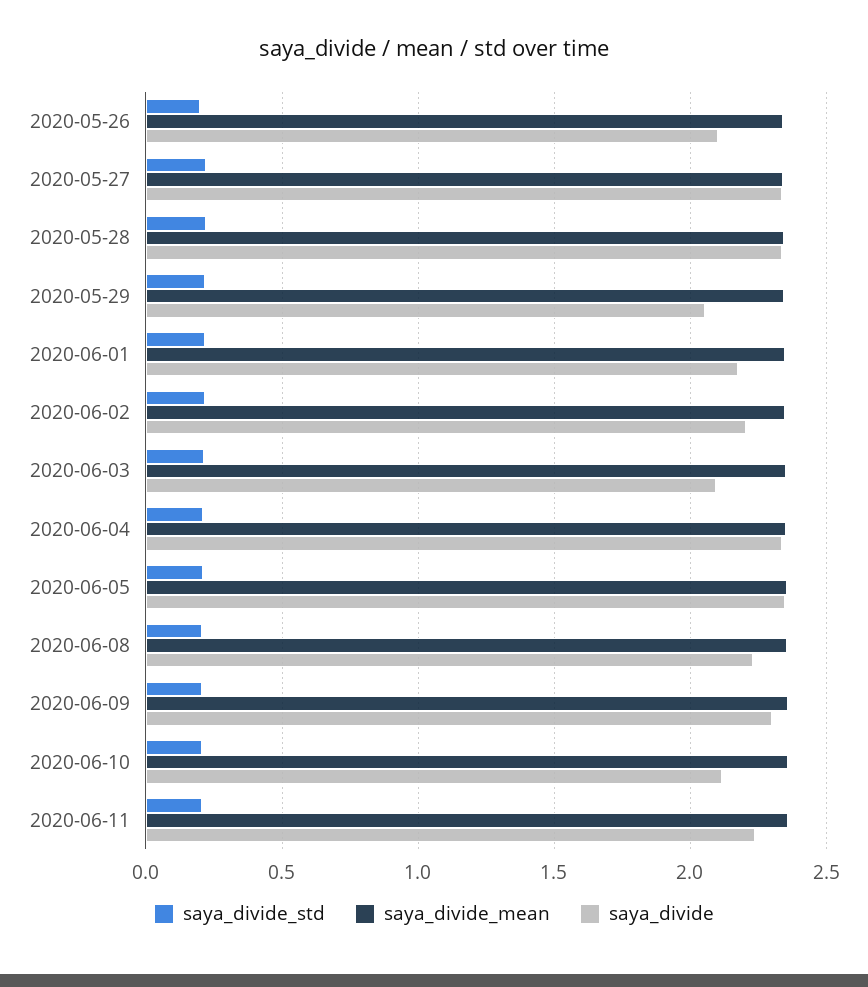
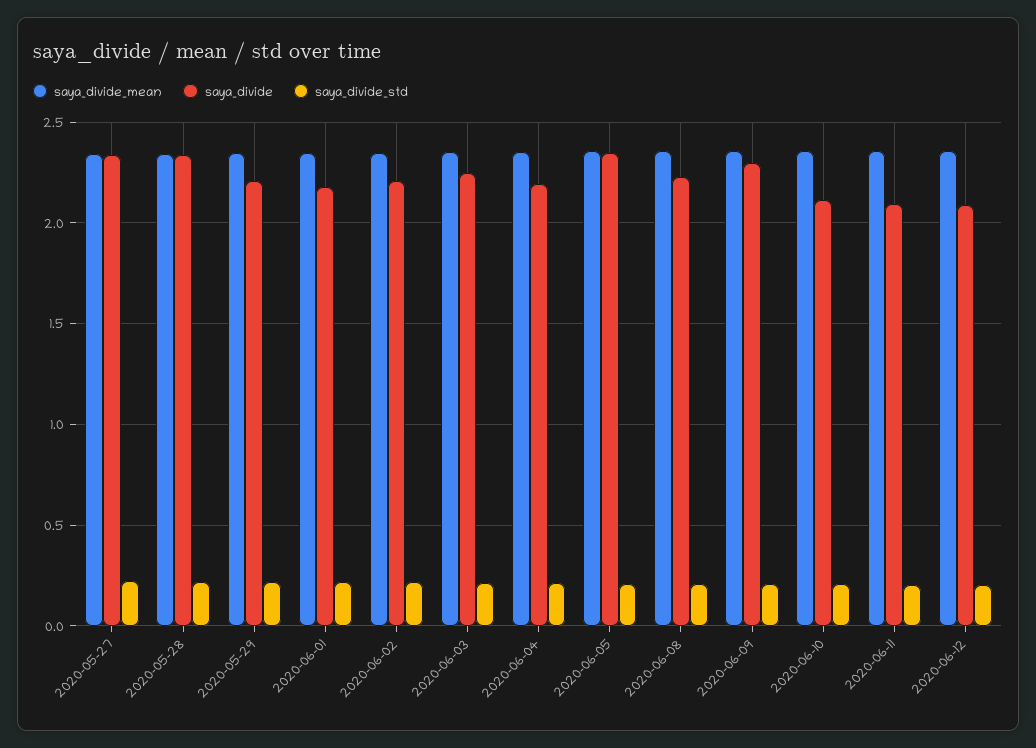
saya_divide_std, 2020-05-26: 0.2 -> none
saya_divide_mean, 2020-05-26: 2.35 -> none
saya_divide, 2020-05-26: 2.1 -> none
saya_divide, 2020-05-29: 2.05 -> 2.2
saya_divide, 2020-06-03: 2.1 -> 2.25
saya_divide, 2020-06-04: 2.35 -> 2.2
saya_divide, 2020-06-11: 2.25 -> 2.1
saya_divide_mean, 2020-06-12: none -> 2.35
saya_divide, 2020-06-12: none -> 2.1
saya_divide_std, 2020-06-12: none -> 0.2

